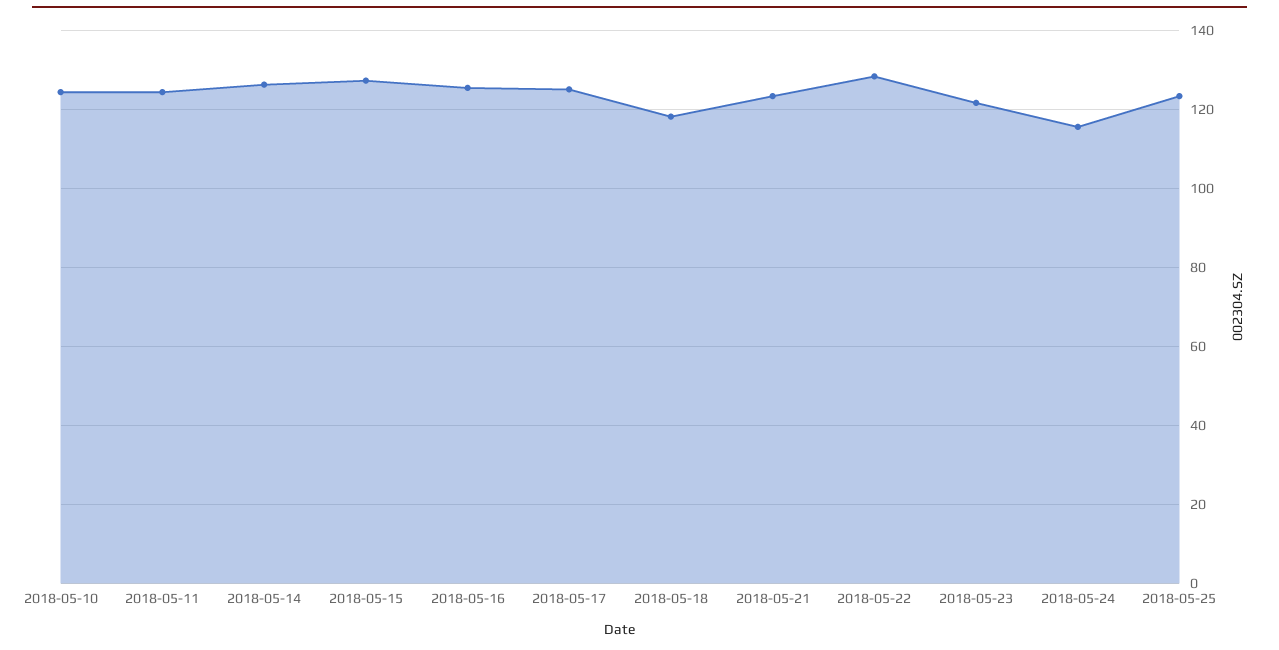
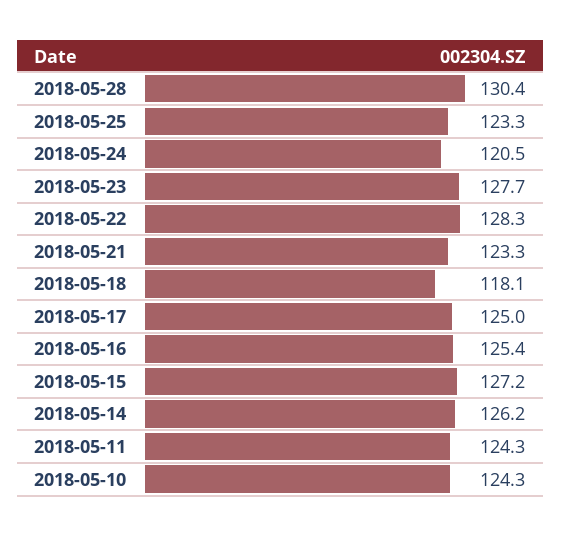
2018-05-23: 122 -> 127.7
2018-05-24: 116 -> 120.5
2018-05-28: none -> 130.4

